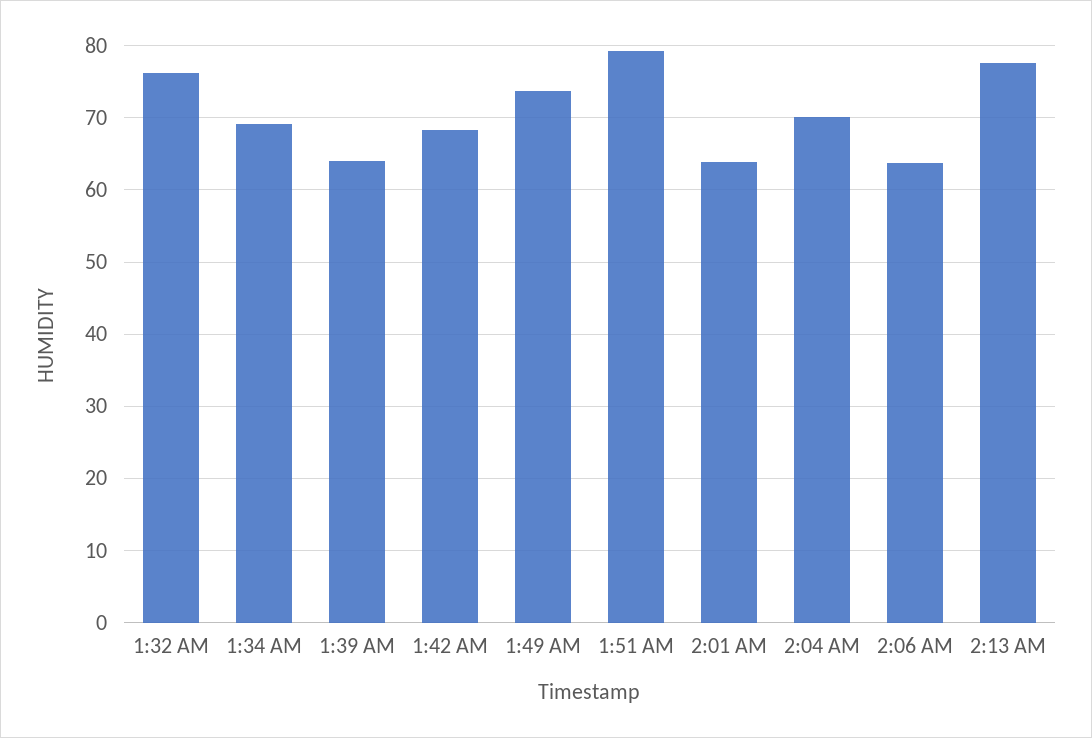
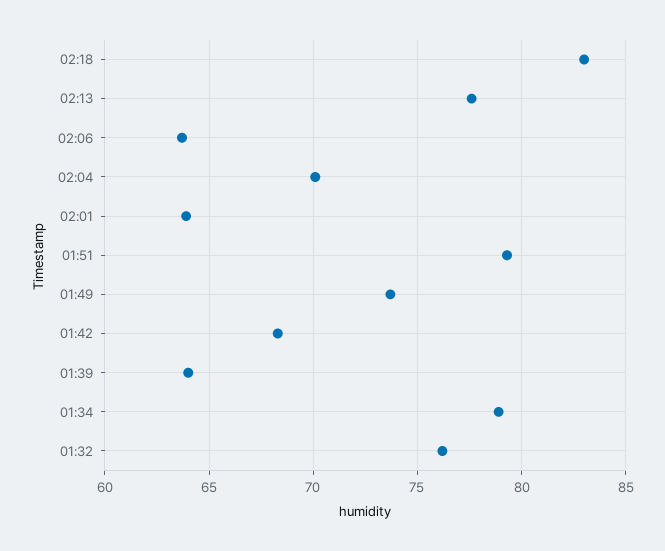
1:34 AM: 69 -> 79
02:18: none -> 83

